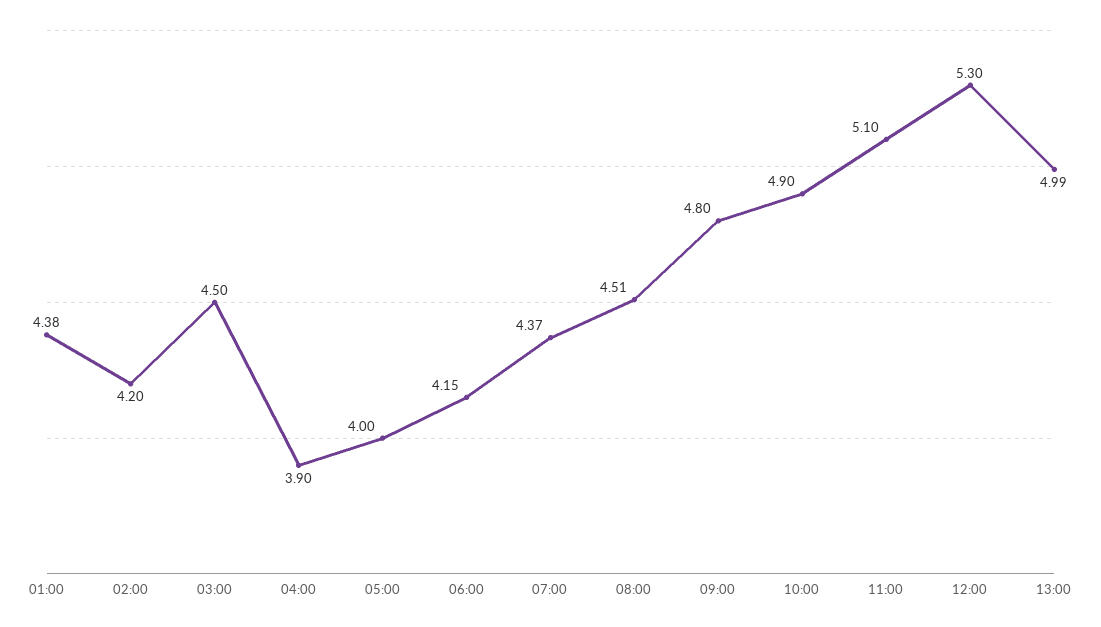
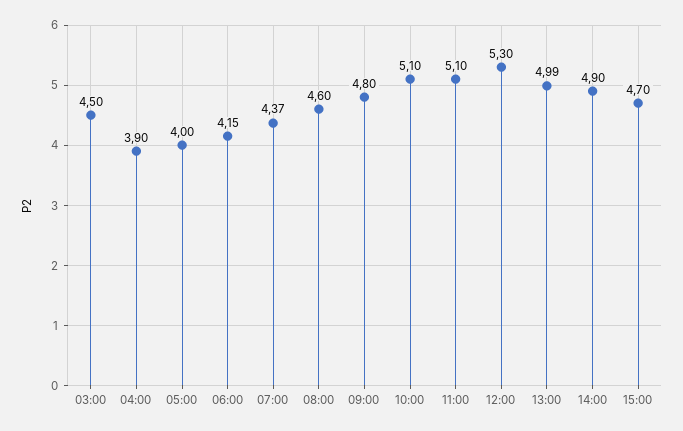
01:00: 4.38 -> none
02:00: 4.2 -> none
08:00: 4.51 -> 4.6
10:00: 4.9 -> 5.1
14:00: none -> 4.9
15:00: none -> 4.7

